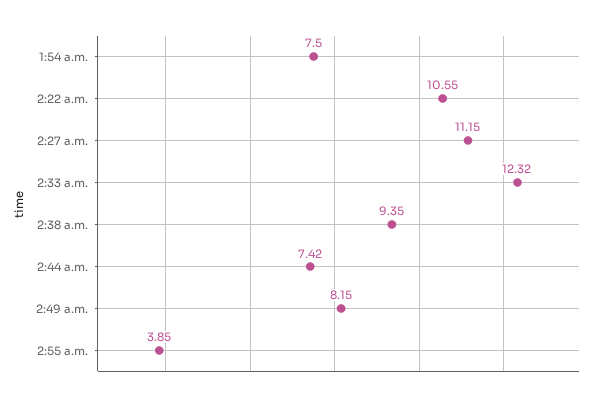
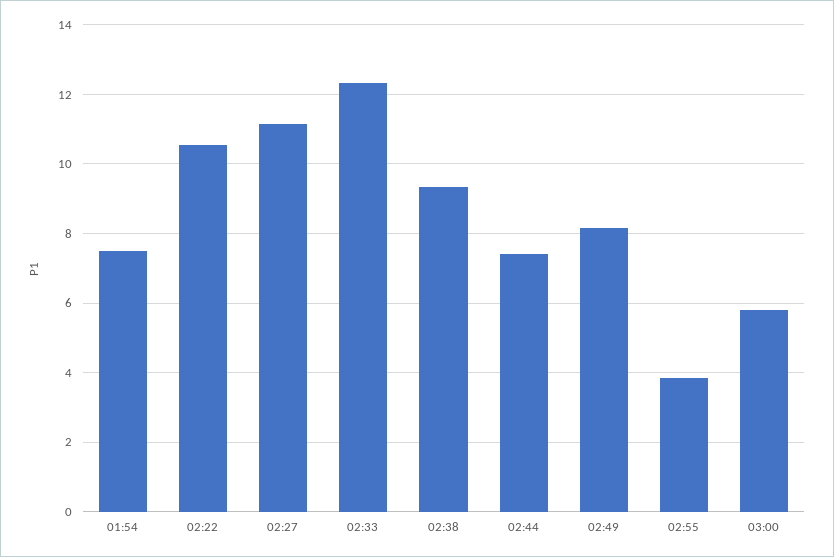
03:00: none -> 5.8

